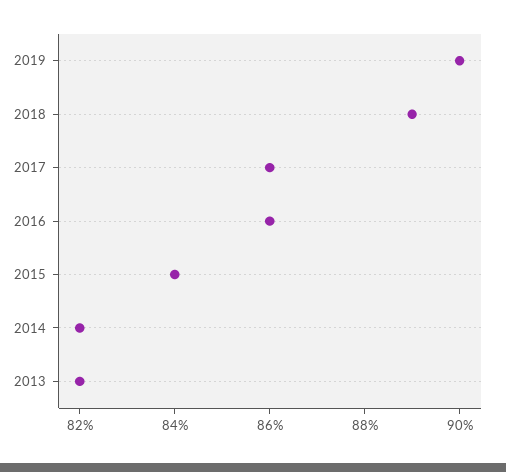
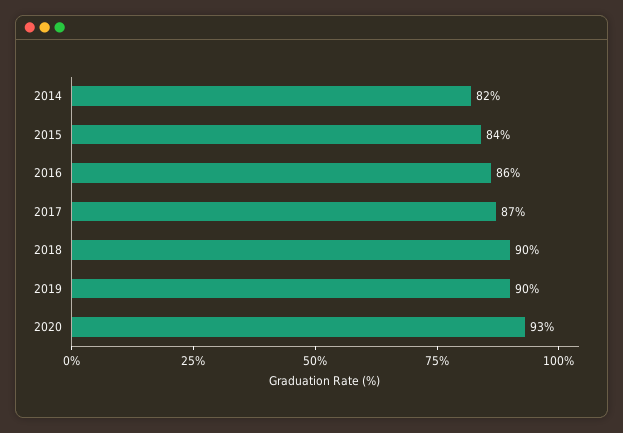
2018: 89 -> 90
2017: 86 -> 87
2013: 82 -> none
2020: none -> 93

